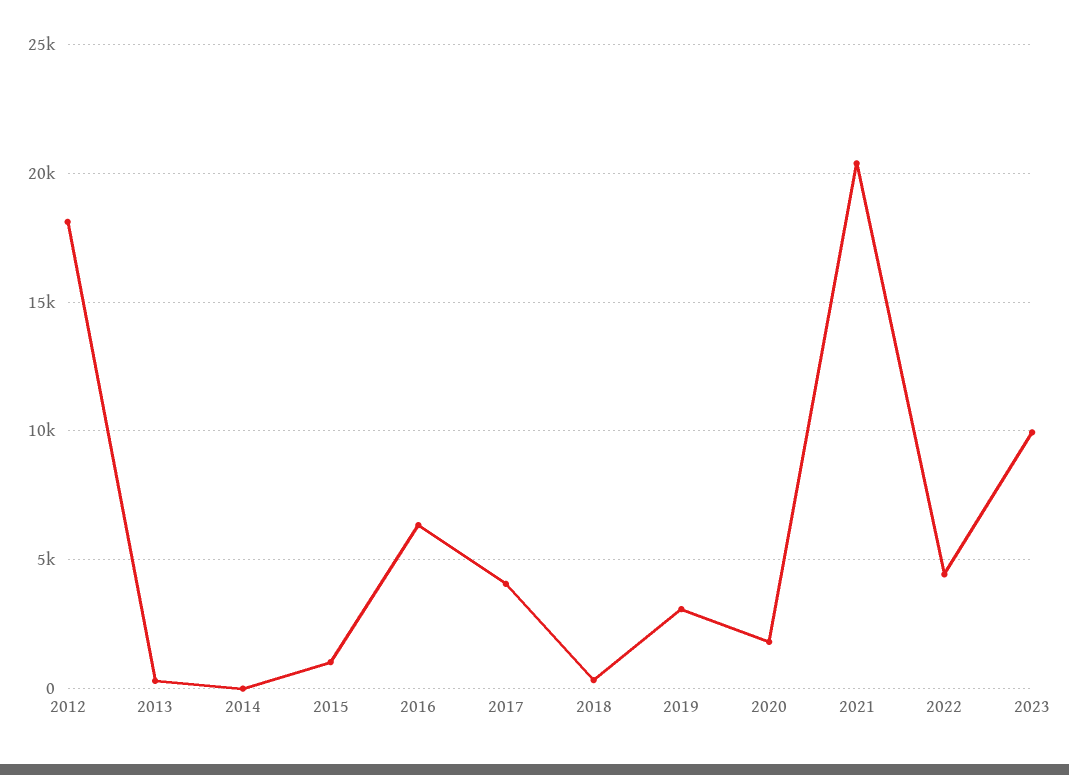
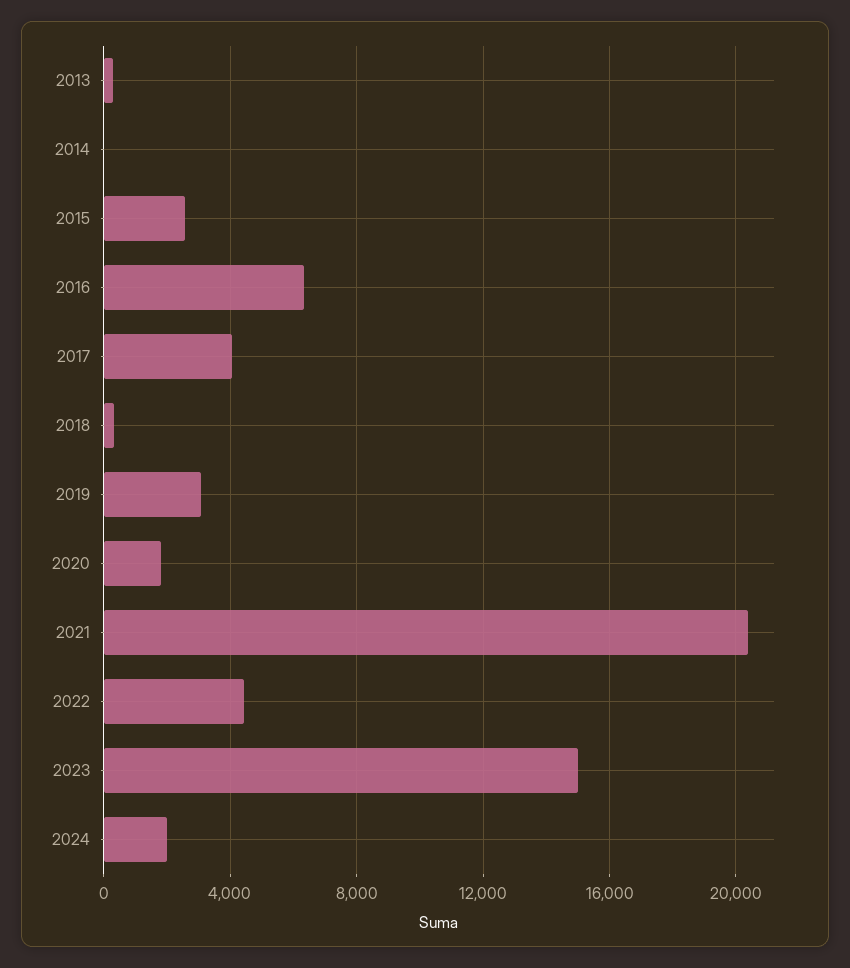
2012: 18000 -> none
2015: 1000 -> 2500
2023: 10000 -> 15000
2024: none -> 2000

